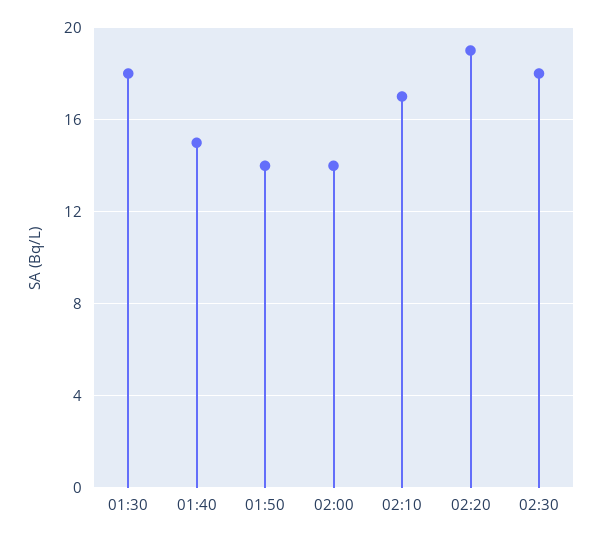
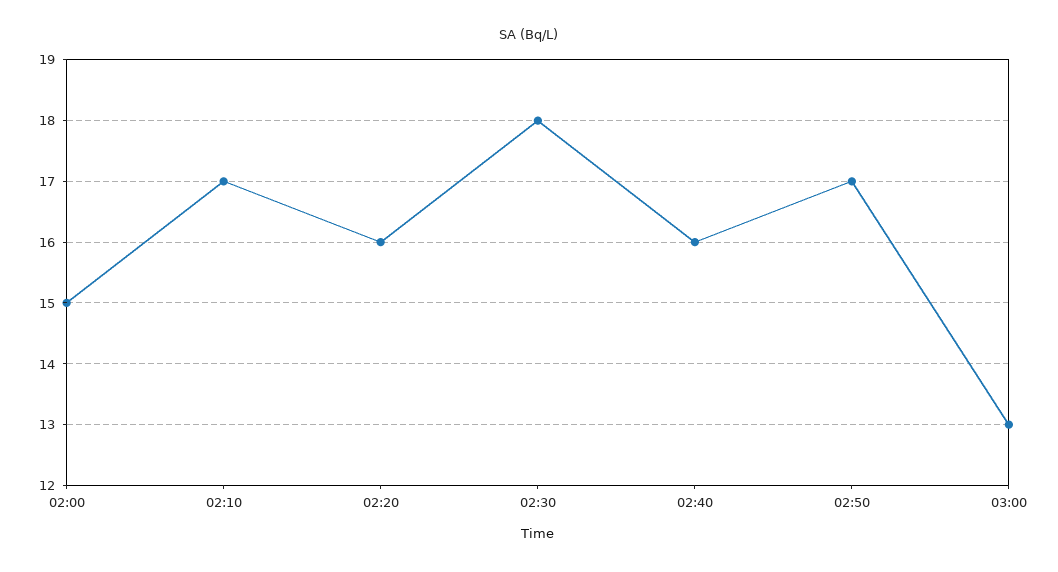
01:30: 18 -> none
01:40: 15 -> none
01:50: 14 -> none
02:00: 14 -> 15
02:20: 19 -> 16
02:40: none -> 16
02:50: none -> 17
03:00: none -> 13

